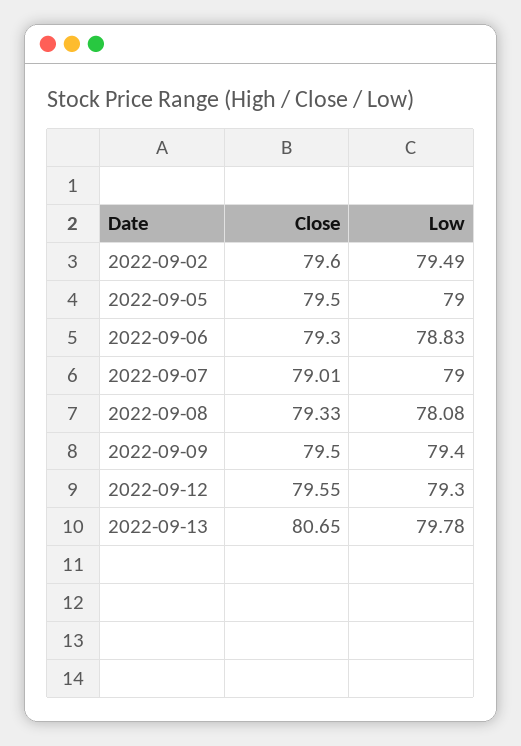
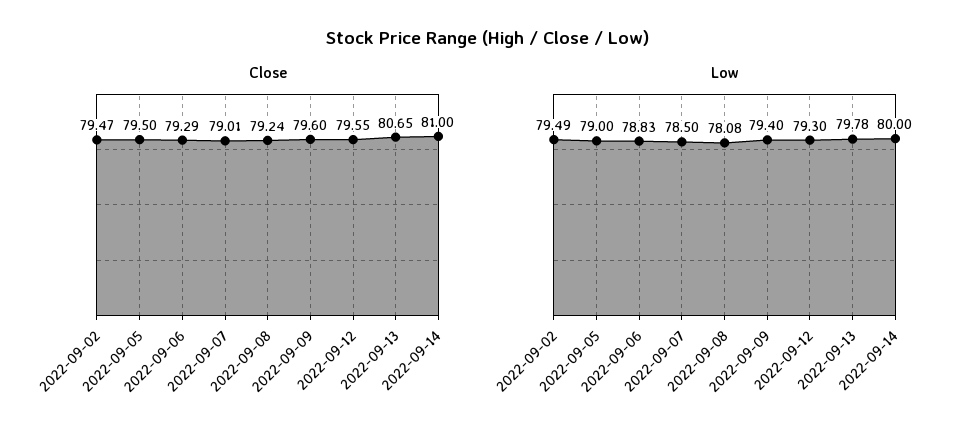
Close, 2022-09-02: 79.6 -> 79.47
Close, 2022-09-06: 79.3 -> 79.29
Low, 2022-09-07: 79 -> 78.5
Close, 2022-09-08: 79.33 -> 79.24
Close, 2022-09-09: 79.5 -> 79.6
Close, 2022-09-14: none -> 81
Low, 2022-09-14: none -> 80

